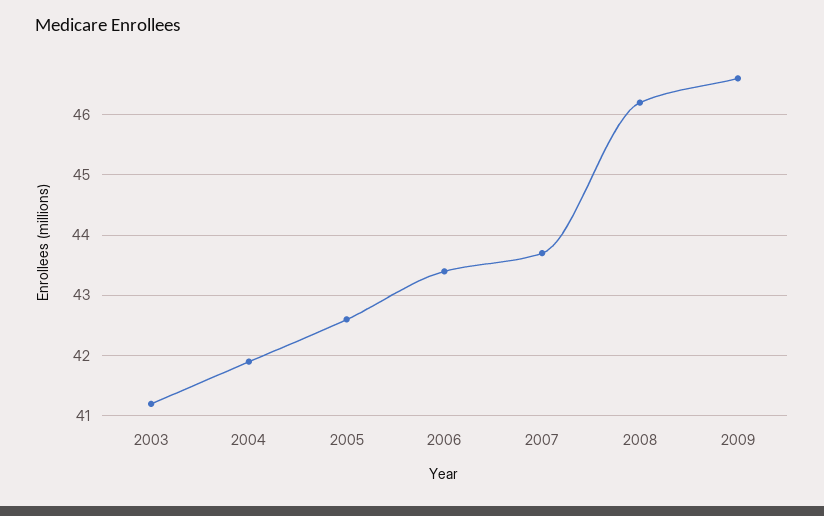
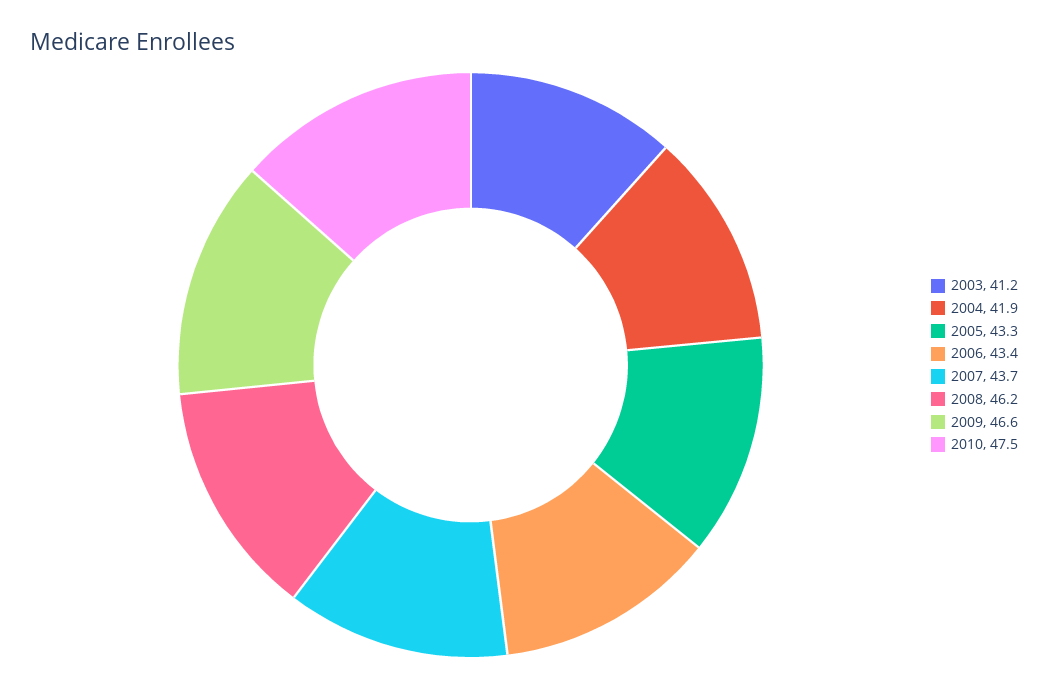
2005: 42.6 -> 43.3
2010: none -> 47.5

